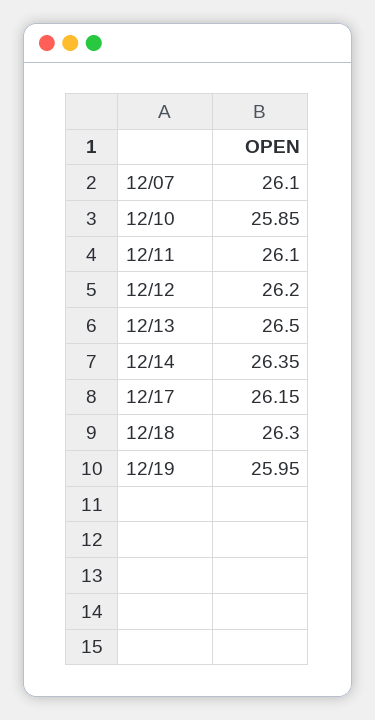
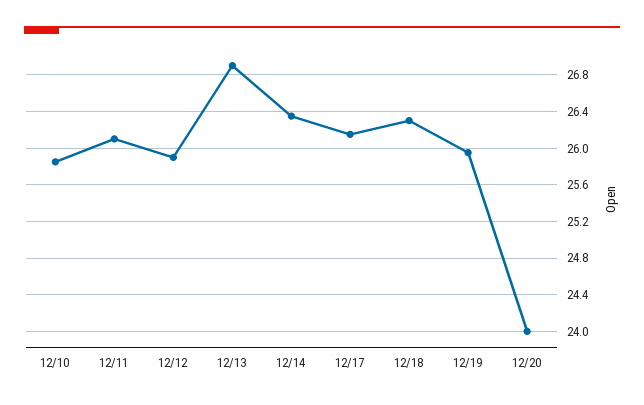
12/07: 26.1 -> none
12/12: 26.2 -> 25.9
12/13: 26.5 -> 26.9
12/20: none -> 24

